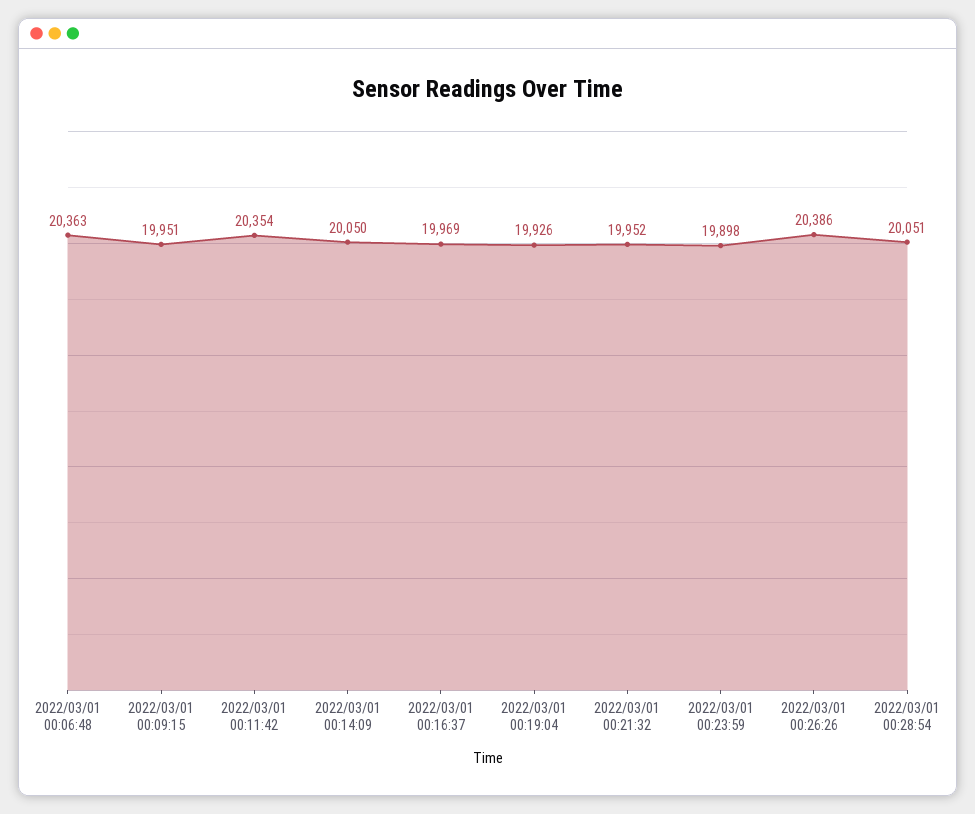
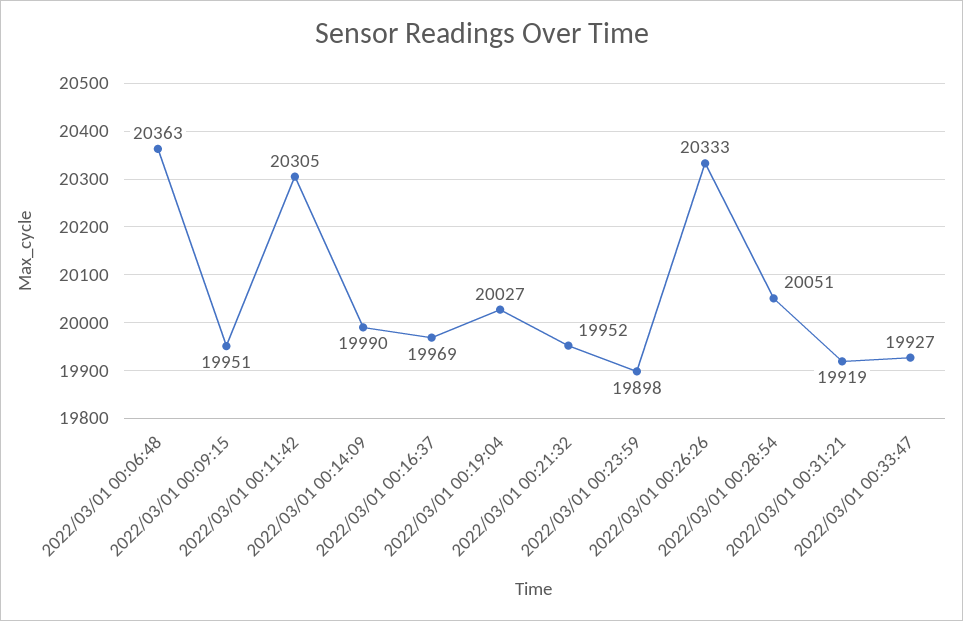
2022/03/01 00:11:42: 20354 -> 20305
2022/03/01 00:14:09: 20050 -> 19990
2022/03/01 00:19:04: 19926 -> 20027
2022/03/01 00:26:26: 20386 -> 20333
2022/03/01 00:31:21: none -> 19919
2022/03/01 00:33:47: none -> 19927

